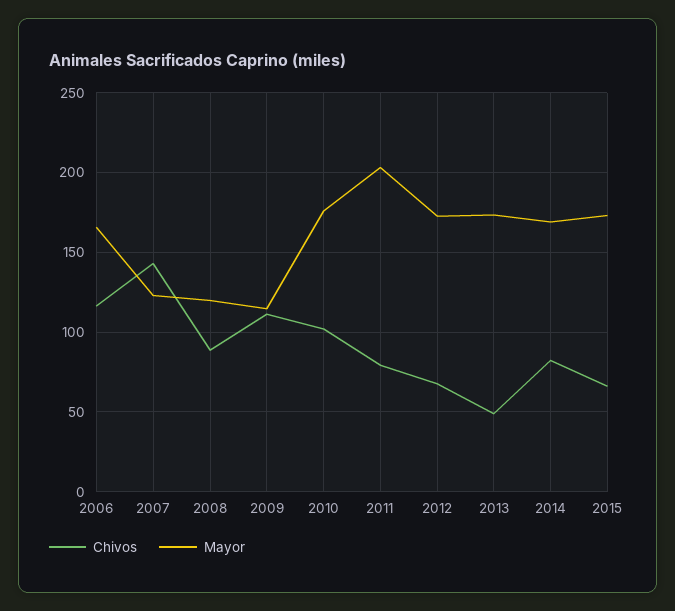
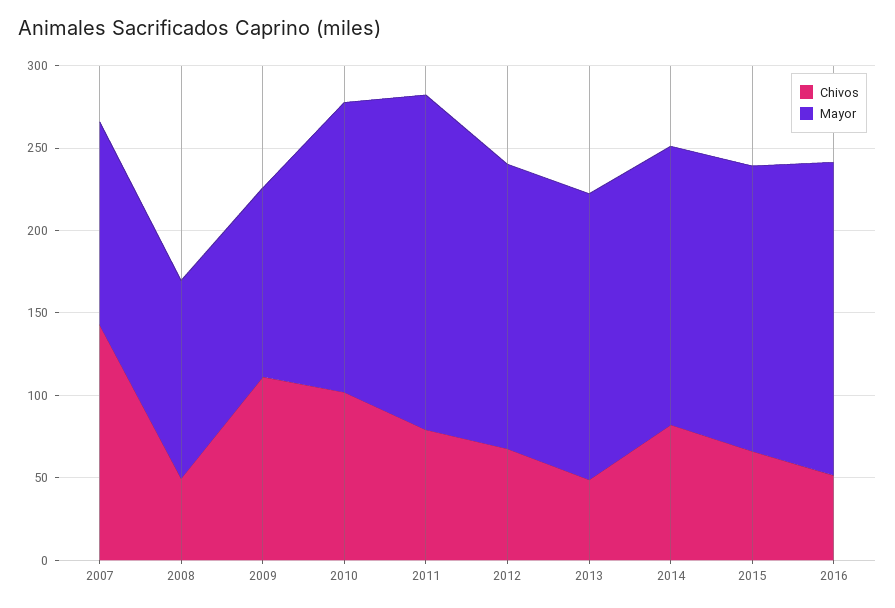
Chivos, 2006: 115 -> none
Mayor, 2006: 165 -> none
Chivos, 2008: 90 -> 50
Chivos, 2016: none -> 50
Mayor, 2016: none -> 190

